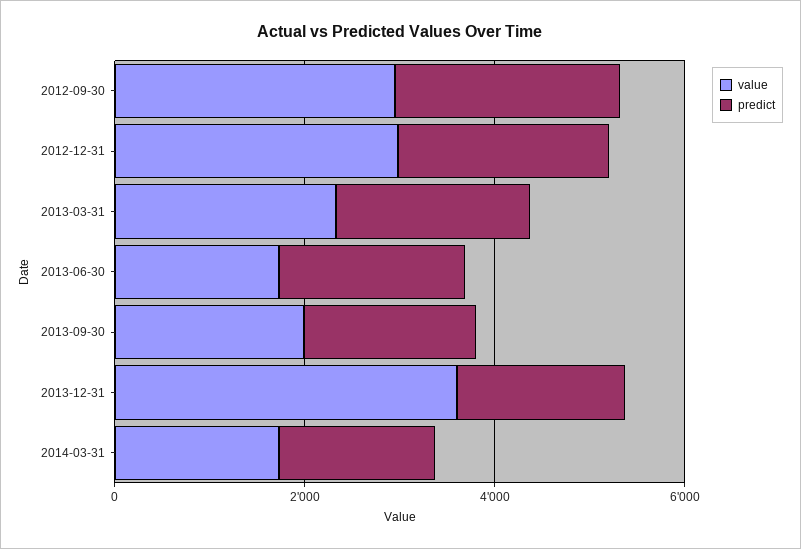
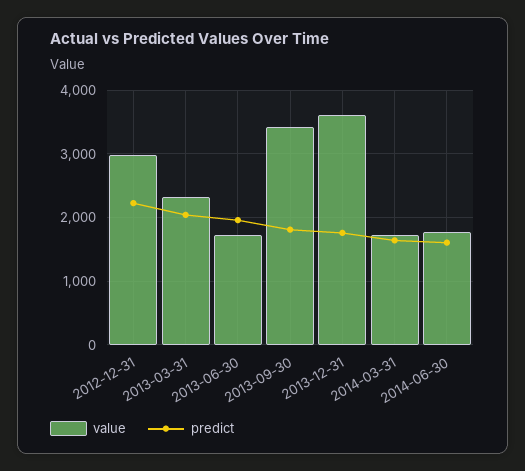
value, 2012-09-30: 3000 -> none
predict, 2012-09-30: 2500 -> none
value, 2013-09-30: 2000 -> 3400
value, 2014-06-30: none -> 1800
predict, 2014-06-30: none -> 1600

